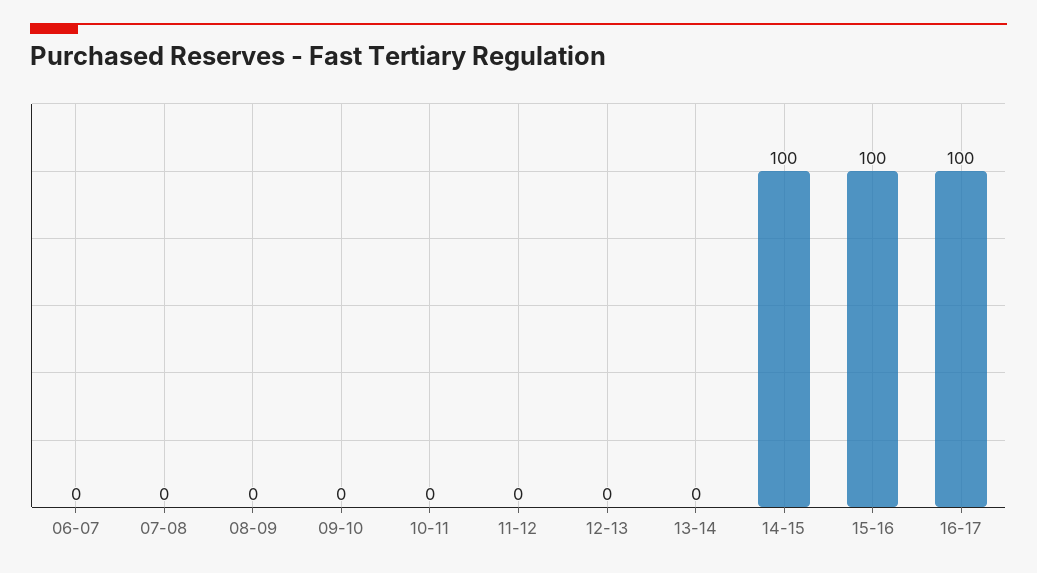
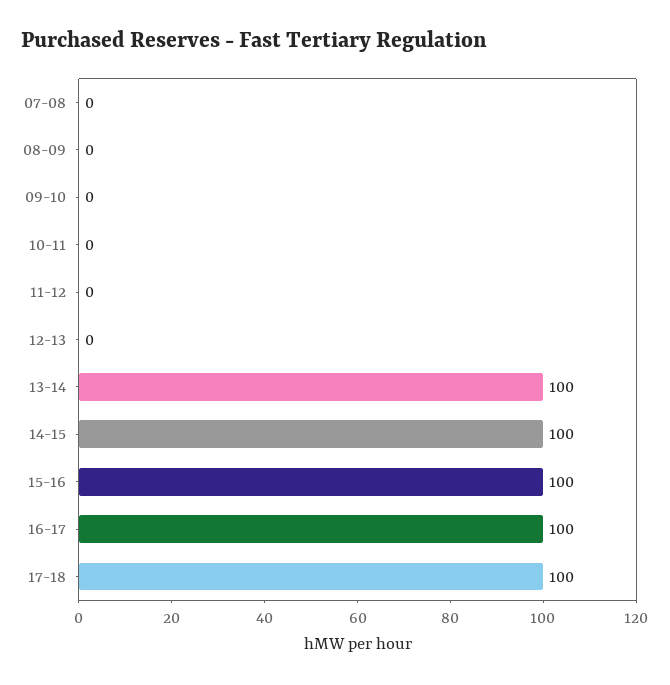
06-07: 0 -> none
13-14: 0 -> 100
17-18: none -> 100

